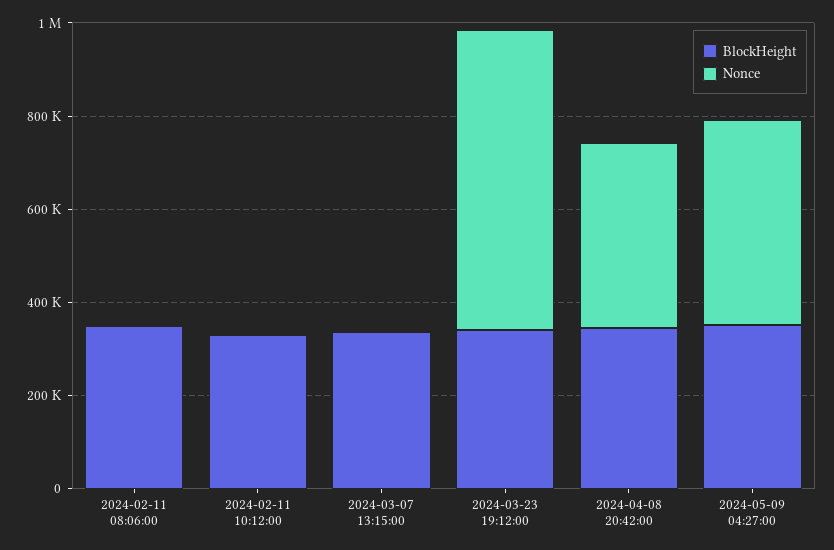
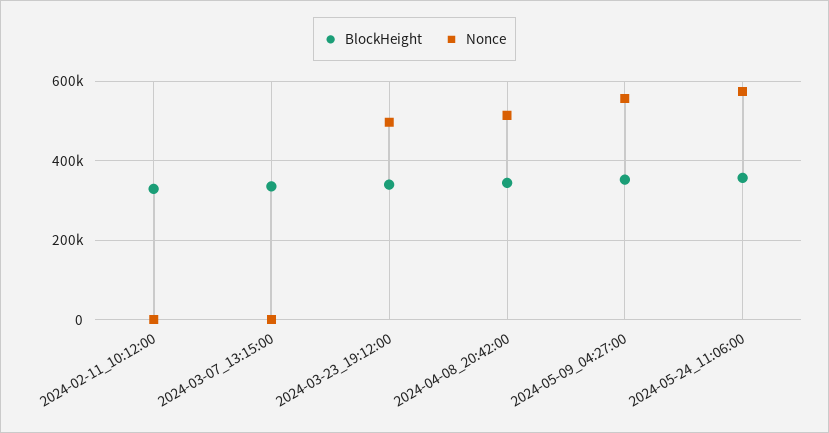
BlockHeight, 2024-02-11 08:06:00: 350000 -> none
Nonce, 2024-02-11 08:06:00: 0 -> none
Nonce, 2024-03-23 19:12:00: 650000 -> 500000
Nonce, 2024-04-08 20:42:00: 400000 -> 520000
Nonce, 2024-05-09 04:27:00: 450000 -> 560000
BlockHeight, 2024-05-24_11:06:00: none -> 360000
Nonce, 2024-05-24_11:06:00: none -> 580000

